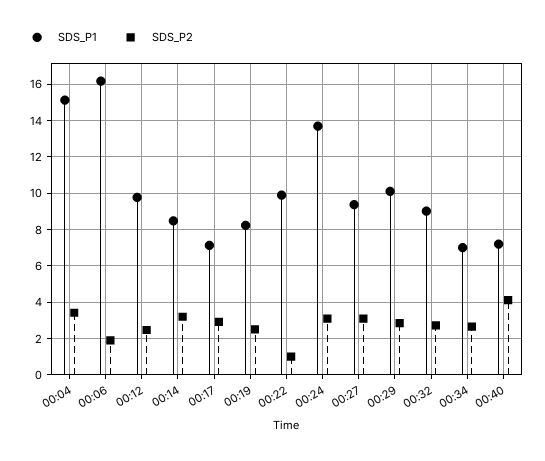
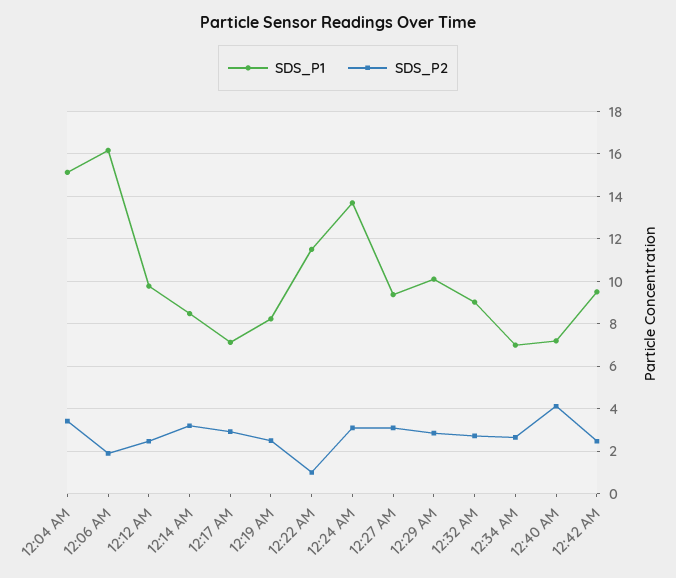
SDS_P1, 00:22: 10 -> 11.5
SDS_P1, 12:42 AM: none -> 9.5
SDS_P2, 12:42 AM: none -> 2.5

